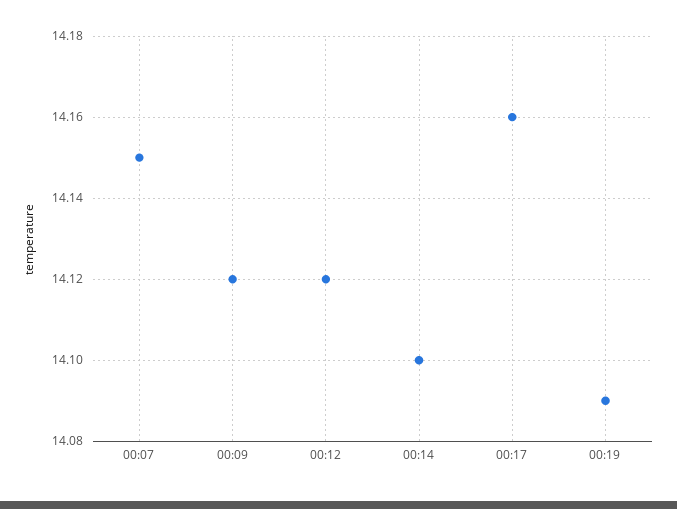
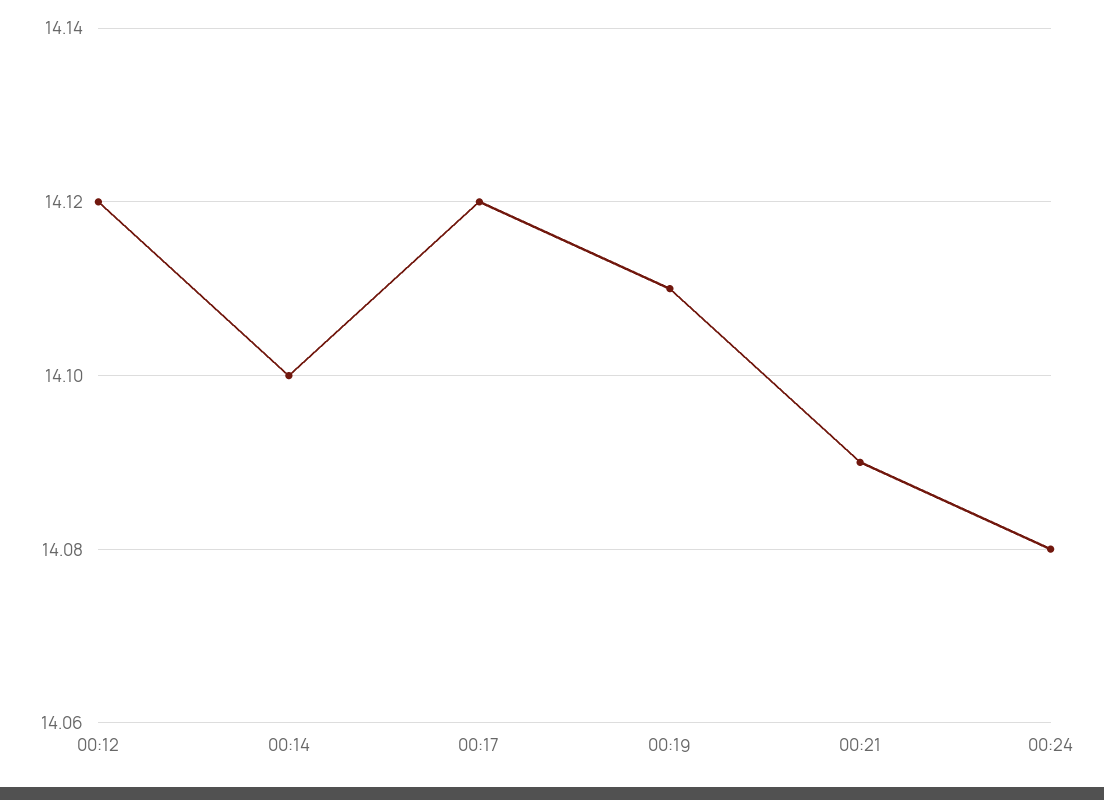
00:07: 14.15 -> none
00:09: 14.12 -> none
00:17: 14.16 -> 14.12
00:19: 14.09 -> 14.11
00:21: none -> 14.09
00:24: none -> 14.08

